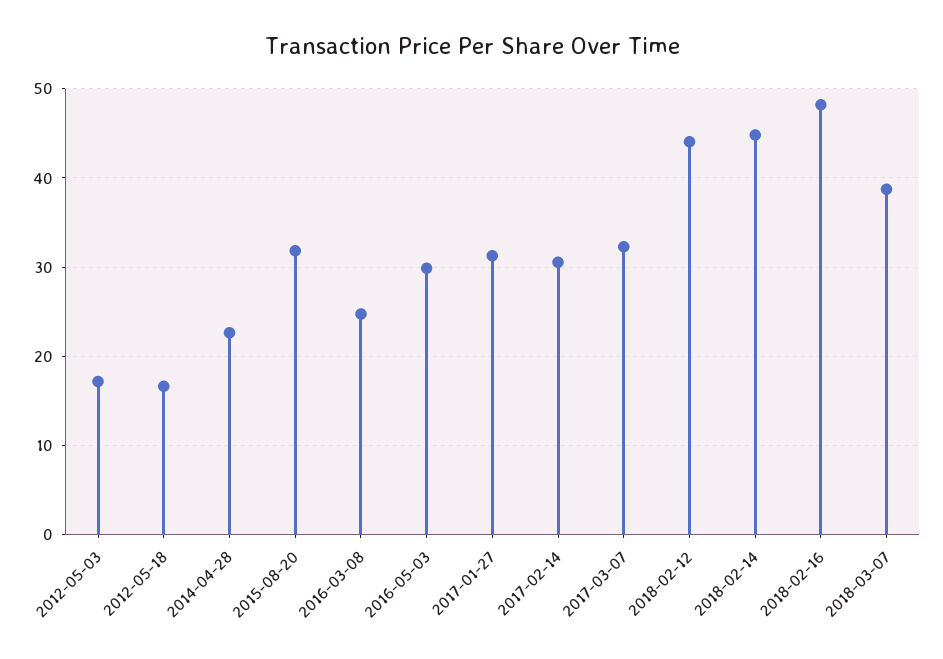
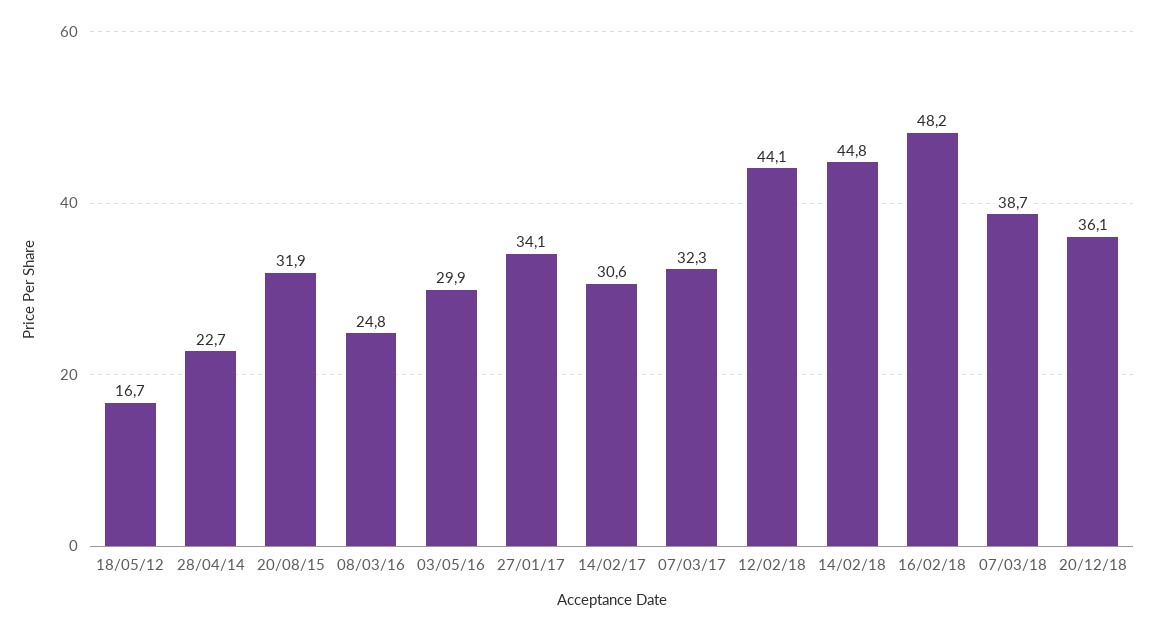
2012-05-03: 17 -> none
2017-01-27: 31 -> 34.1
20/12/18: none -> 36.1

